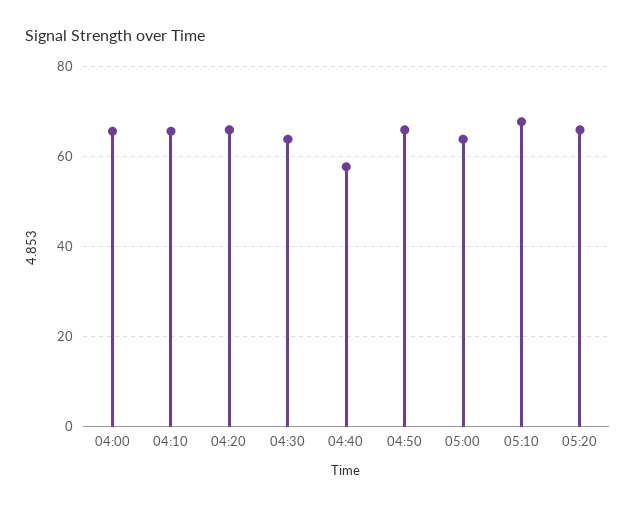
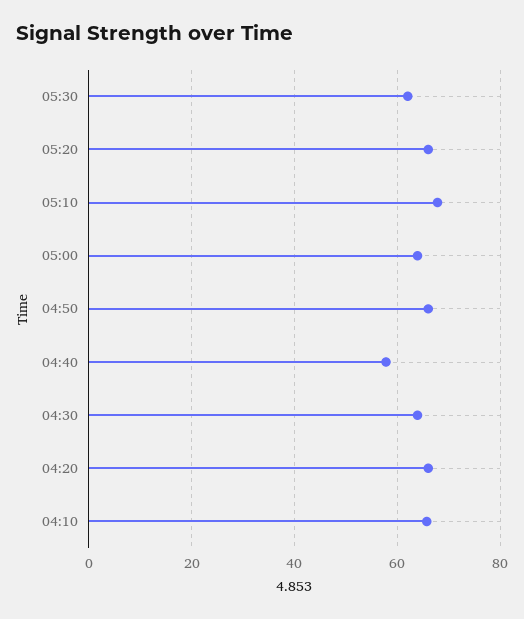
04:00: 66 -> none
05:30: none -> 62

